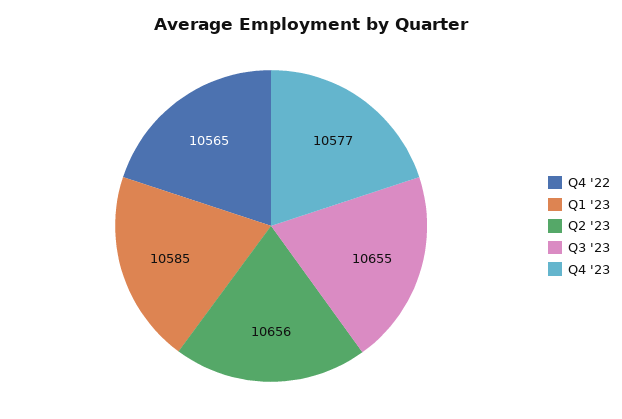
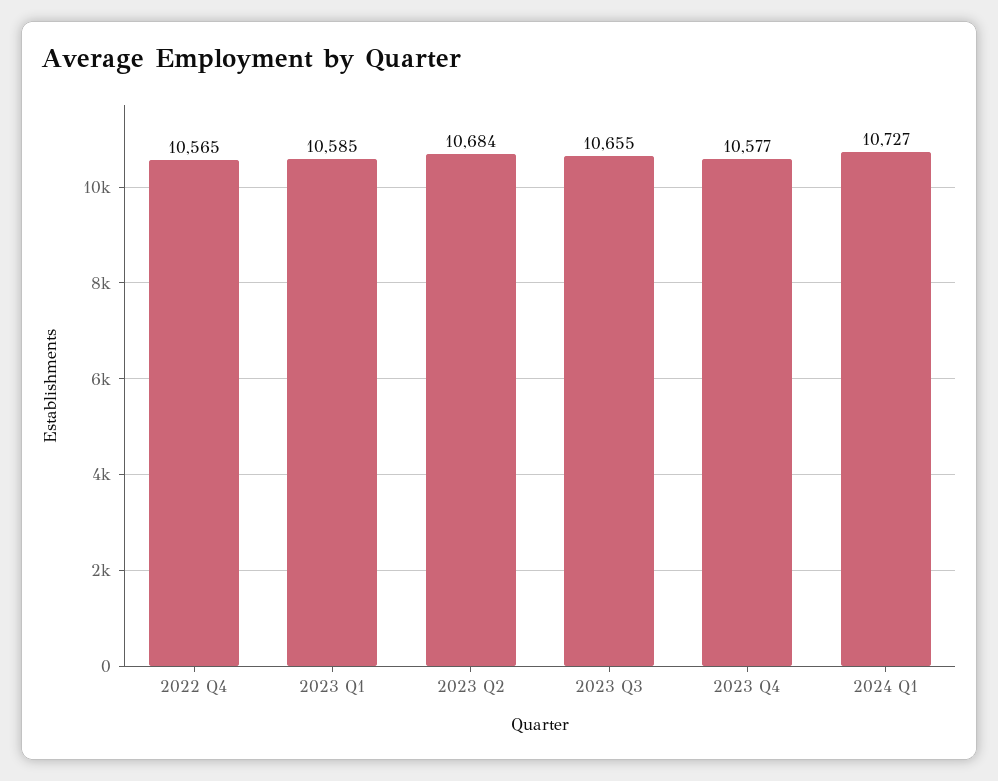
Q2 '23: 10656 -> 10684
2024 Q1: none -> 10727

